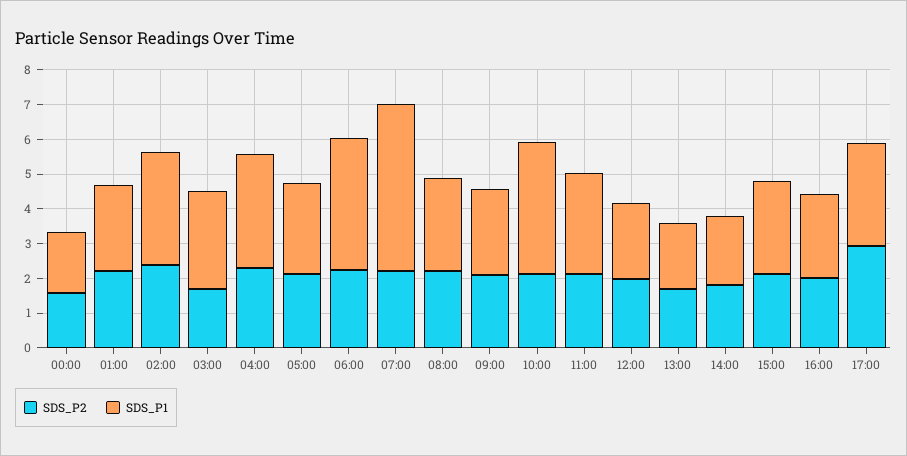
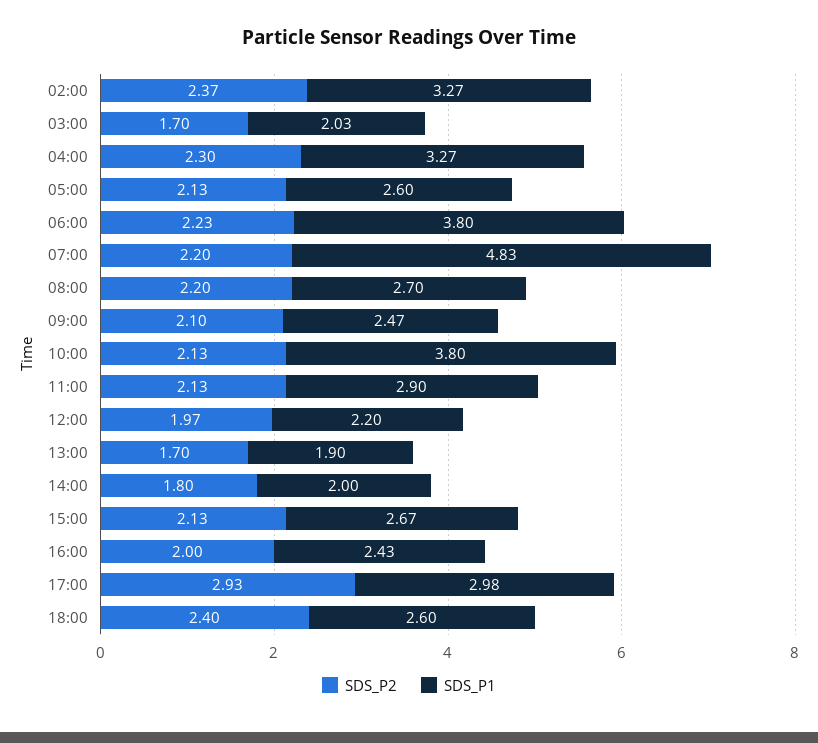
SDS_P2, 00:00: 1.5 -> none
SDS_P1, 00:00: 1.75 -> none
SDS_P2, 01:00: 2.25 -> none
SDS_P1, 01:00: 2.5 -> none
SDS_P1, 03:00: 2.75 -> 2.03
SDS_P2, 18:00: none -> 2.4
SDS_P1, 18:00: none -> 2.6

